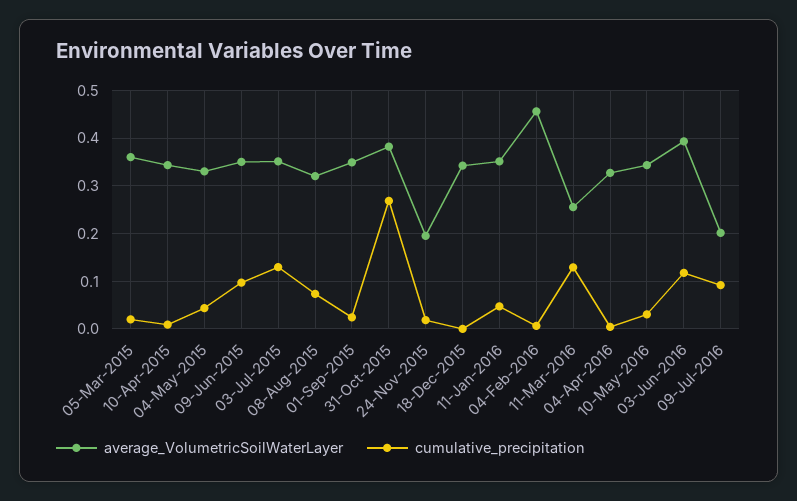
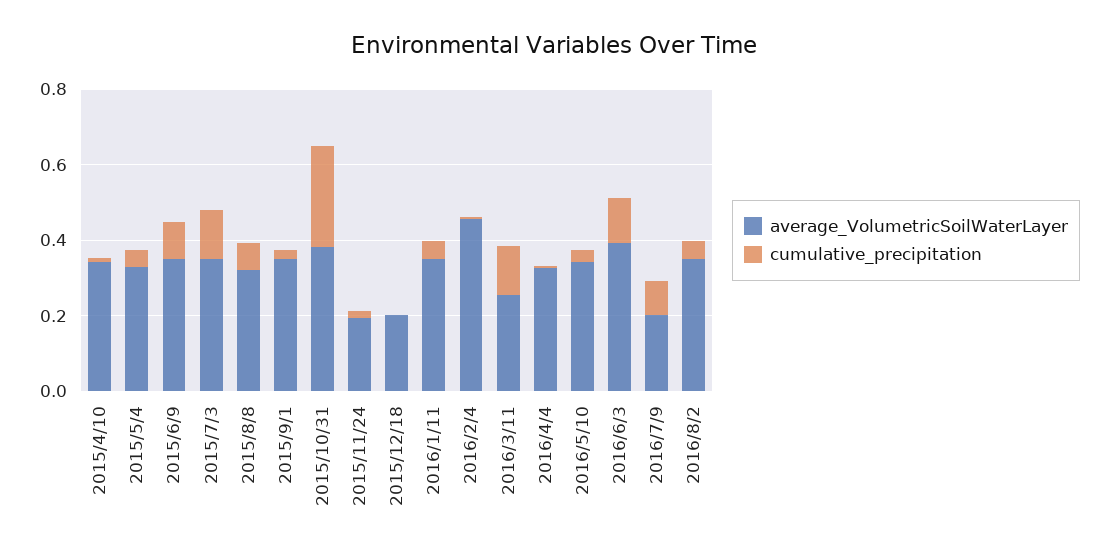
average_VolumetricSoilWaterLayer, 05-Mar-2015: 0.36 -> none
cumulative_precipitation, 05-Mar-2015: 0.02 -> none
average_VolumetricSoilWaterLayer, 18-Dec-2015: 0.34 -> 0.2
average_VolumetricSoilWaterLayer, 2016/8/2: none -> 0.35
cumulative_precipitation, 2016/8/2: none -> 0.05

